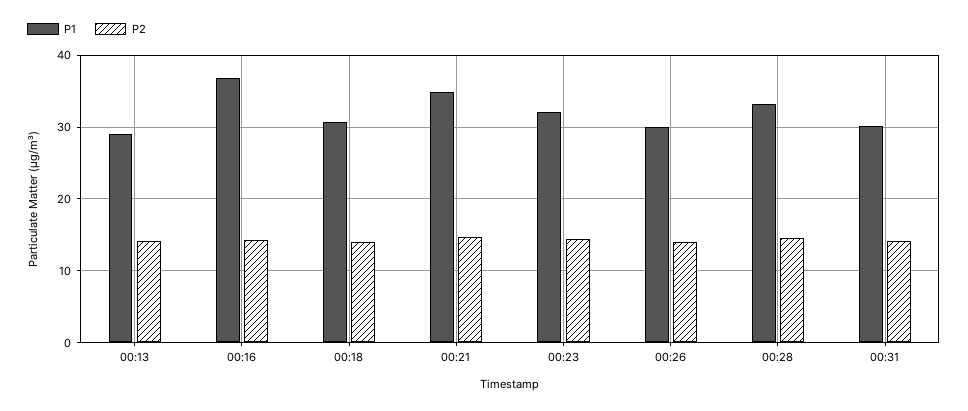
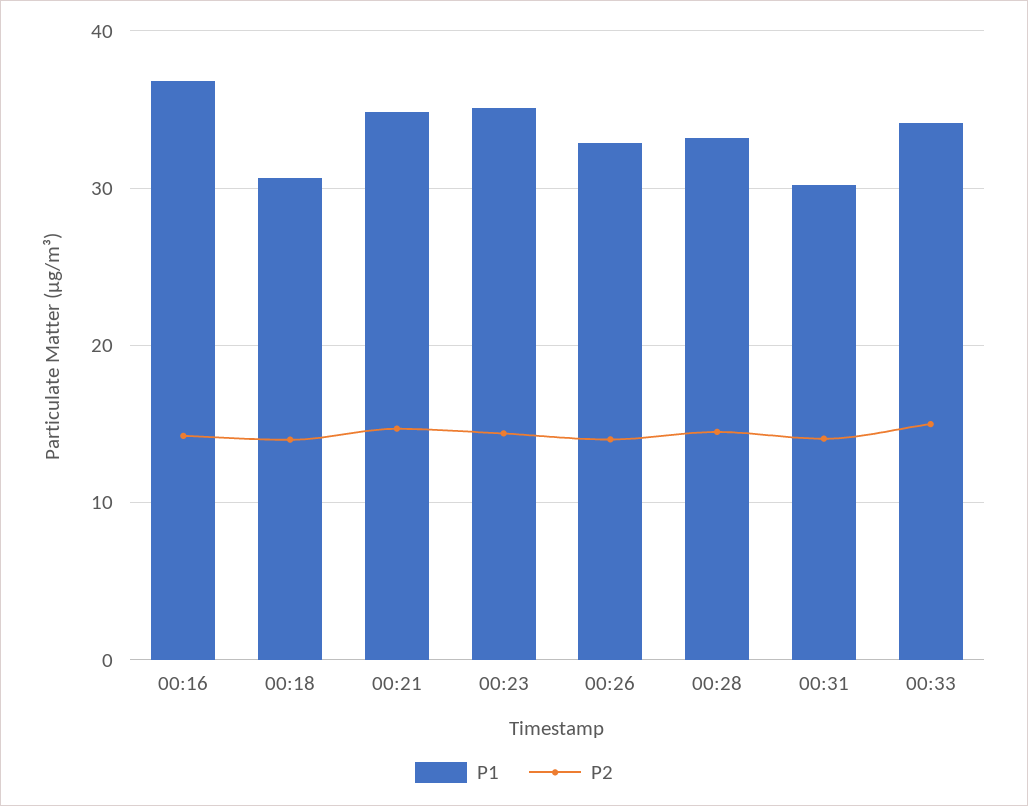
P1, 00:13: 29 -> none
P2, 00:13: 14 -> none
P1, 00:23: 32 -> 35
P1, 00:26: 30 -> 33
P1, 00:33: none -> 34
P2, 00:33: none -> 15

